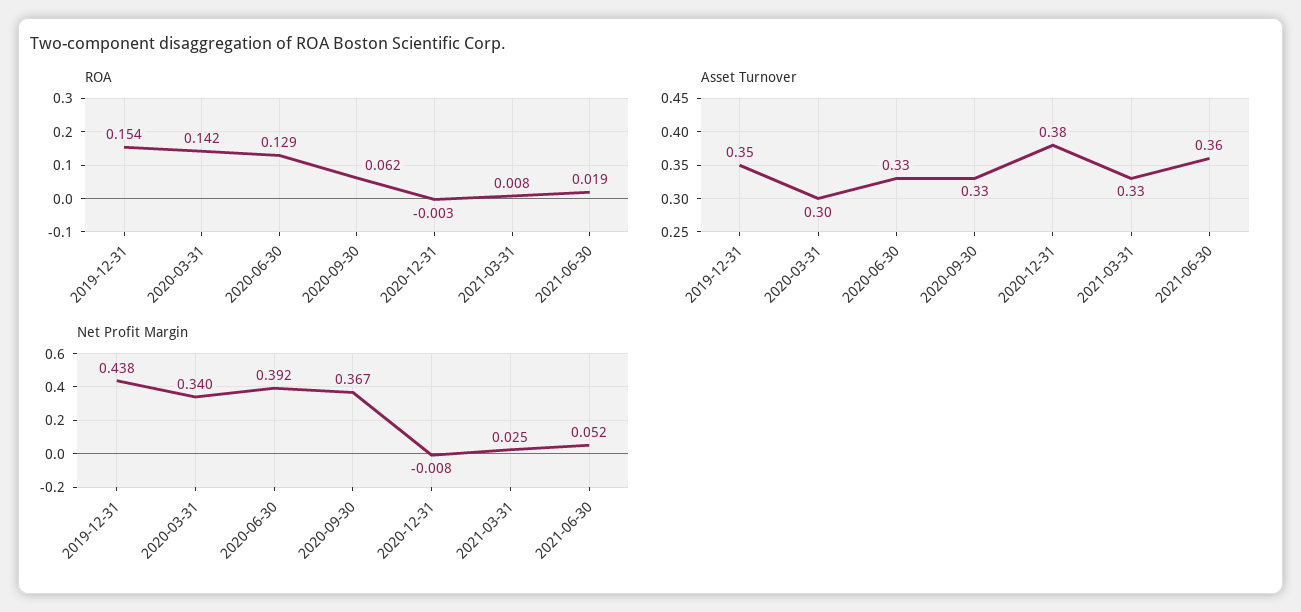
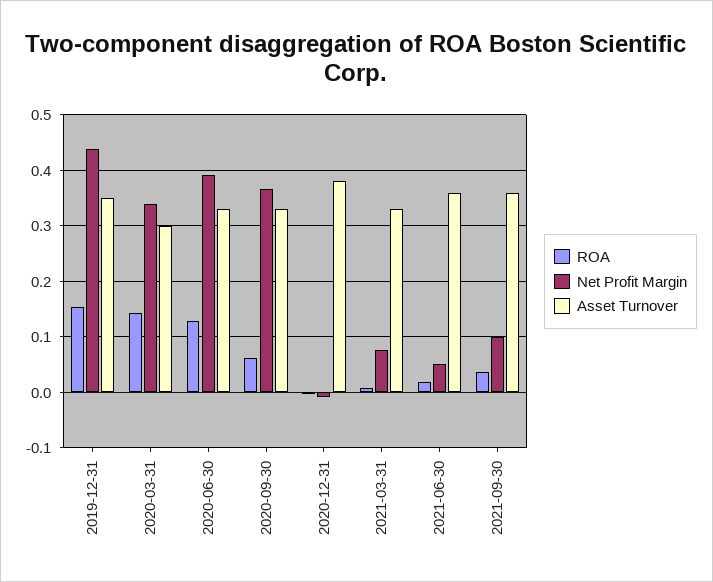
Net Profit Margin, 2021-03-31: 0.025 -> 0.08
ROA, 2021-09-30: none -> 0.04
Net Profit Margin, 2021-09-30: none -> 0.1
Asset Turnover, 2021-09-30: none -> 0.36

